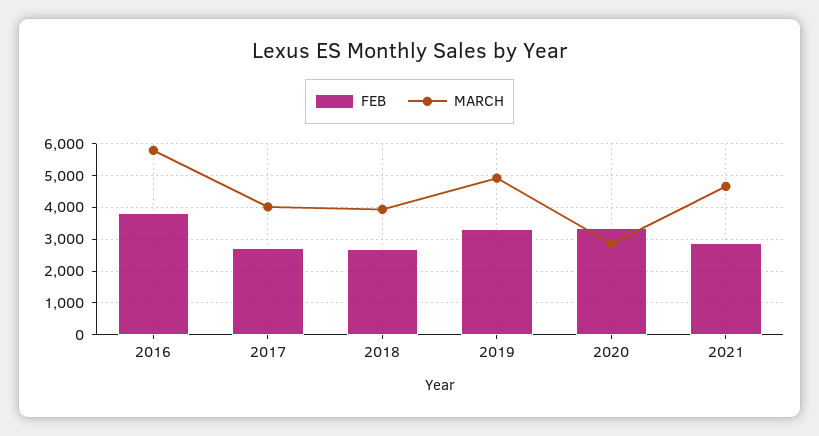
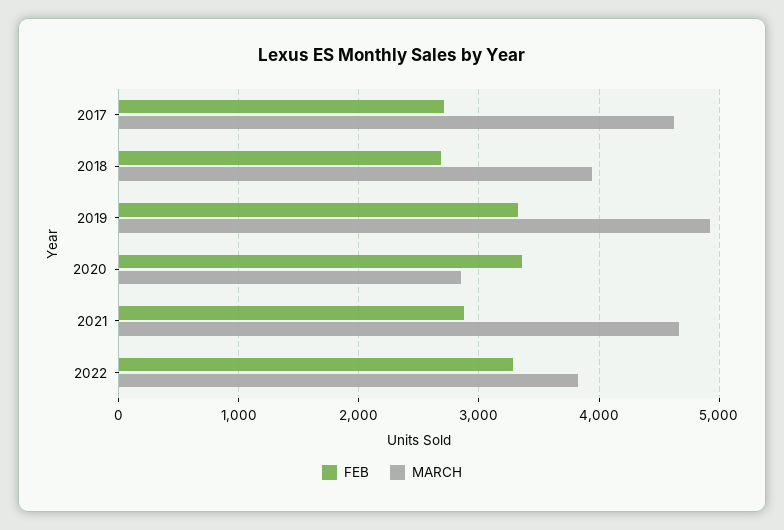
FEB, 2016: 3800 -> none
MARCH, 2016: 5800 -> none
MARCH, 2017: 4000 -> 4600
FEB, 2022: none -> 3300
MARCH, 2022: none -> 3800

